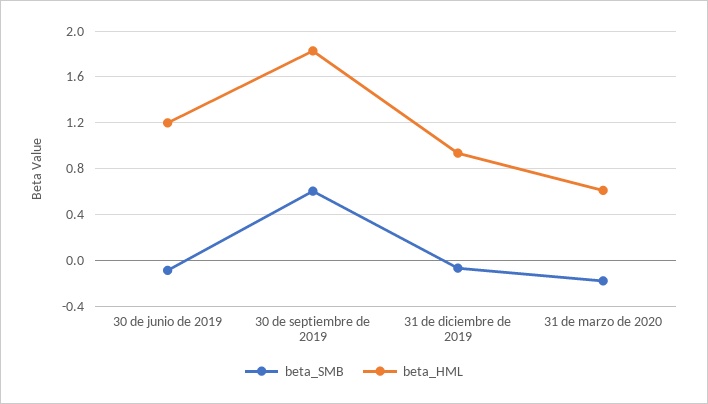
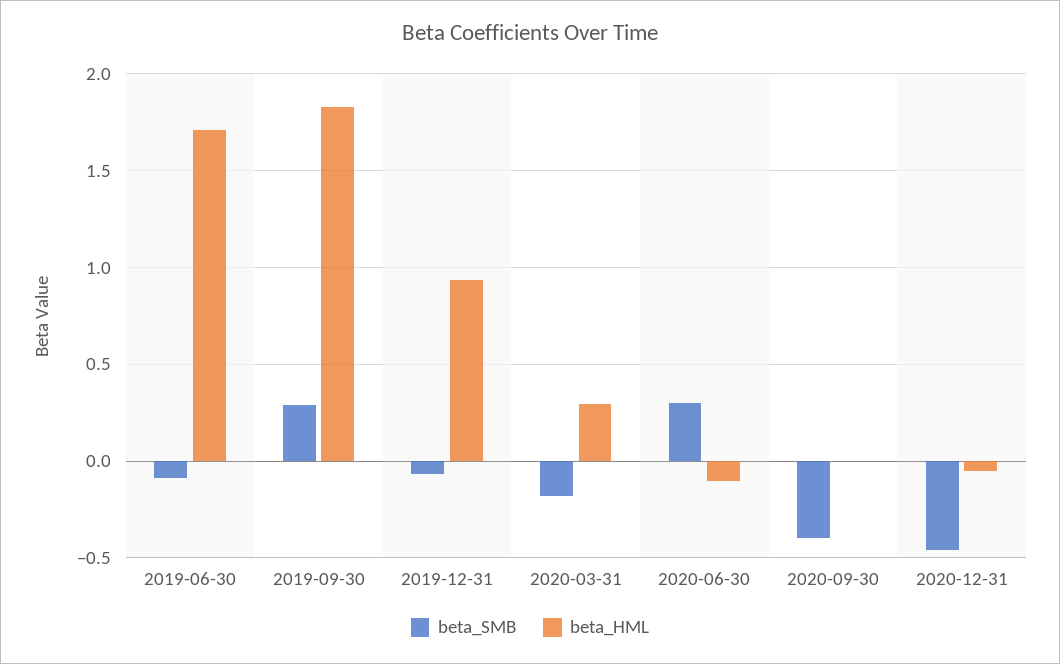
beta_HML, 30 de junio de 2019: 1.2 -> 1.7
beta_SMB, 30 de septiembre de 2019: 0.6 -> 0.3
beta_HML, 31 de marzo de 2020: 0.6 -> 0.3
beta_SMB, 2020-06-30: none -> 0.3
beta_HML, 2020-06-30: none -> -0.1
beta_SMB, 2020-09-30: none -> -0.4
beta_HML, 2020-09-30: none -> 0
beta_SMB, 2020-12-31: none -> -0.45
beta_HML, 2020-12-31: none -> -0.05

